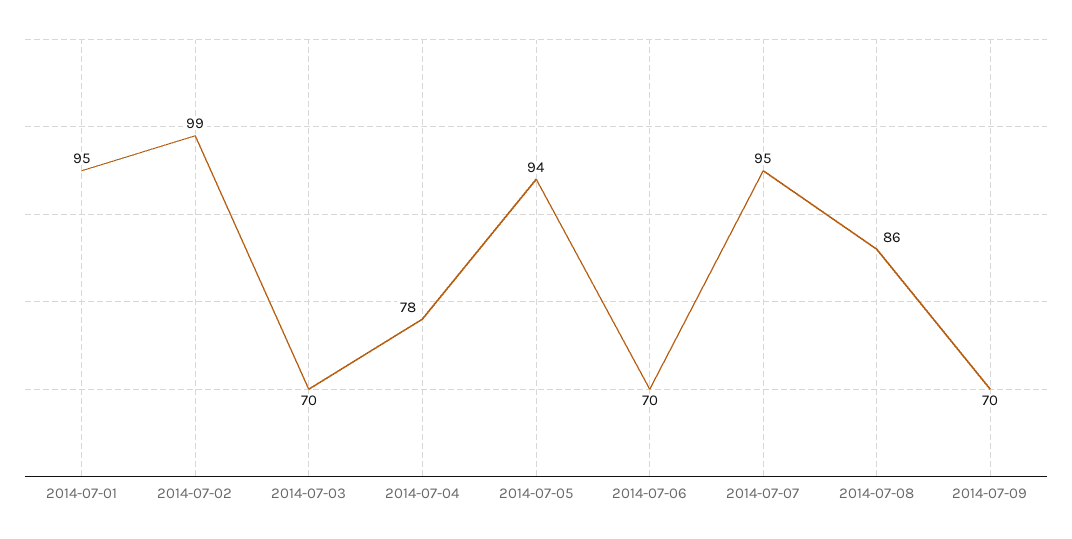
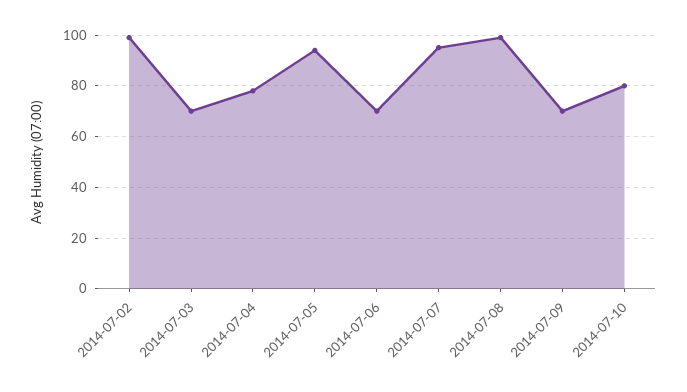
2014-07-01: 95 -> none
2014-07-08: 86 -> 100
2014-07-10: none -> 80

